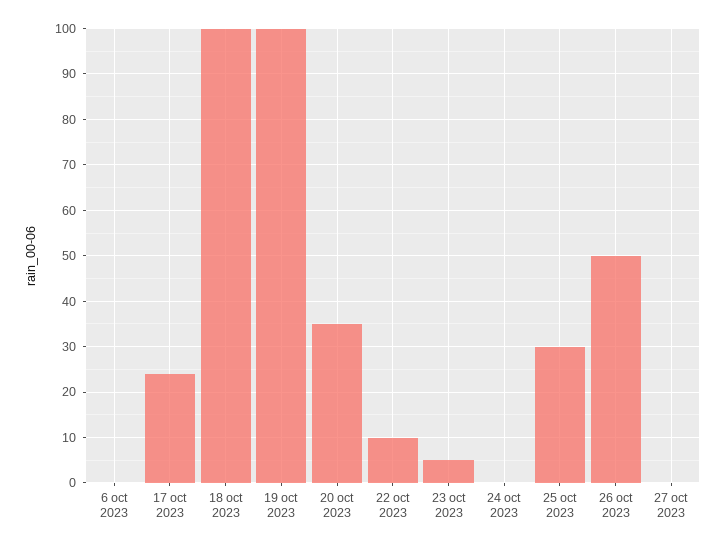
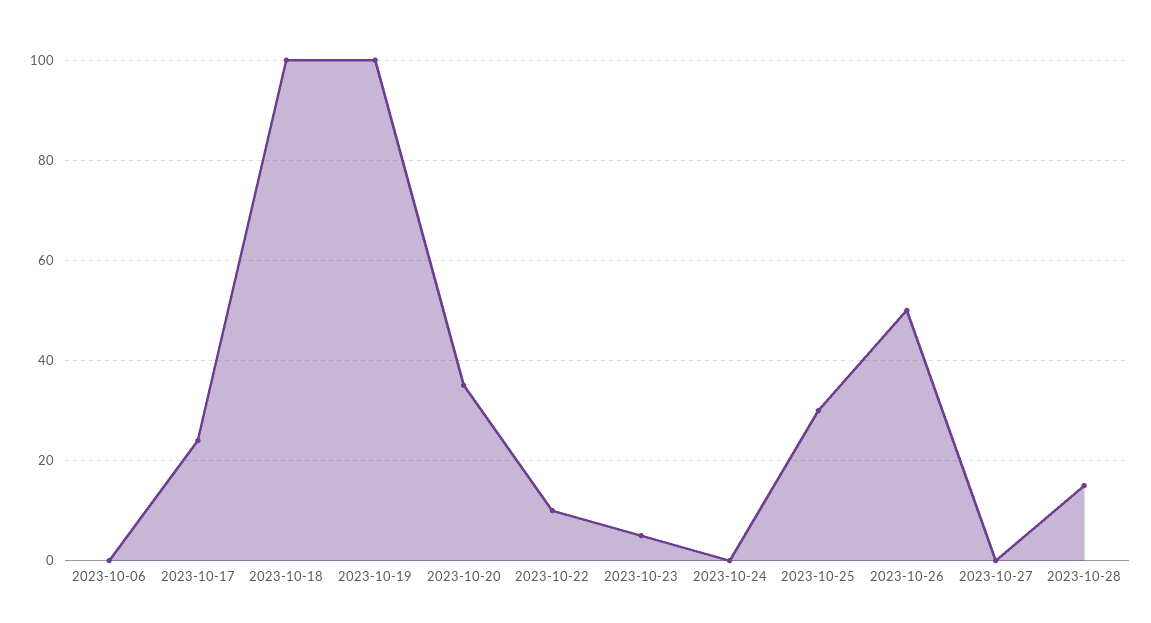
2023-10-28: none -> 15

